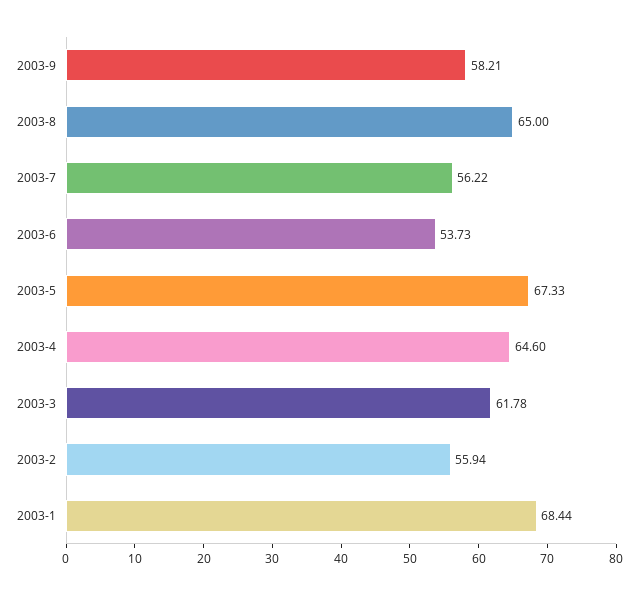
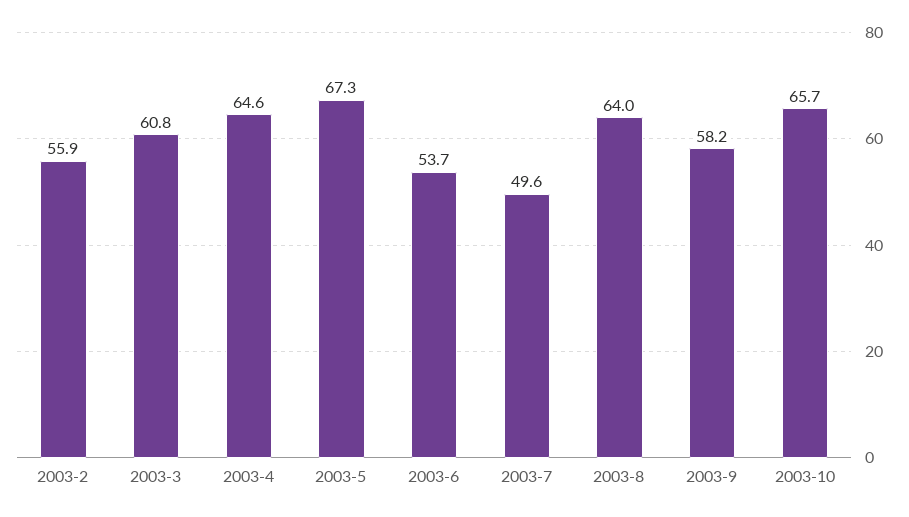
2003-8: 65 -> 64
2003-7: 56.22 -> 49.6
2003-3: 61.78 -> 60.8
2003-1: 68.44 -> none
2003-10: none -> 65.7

